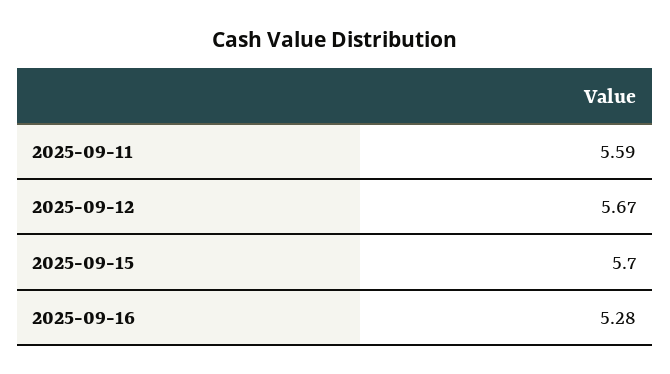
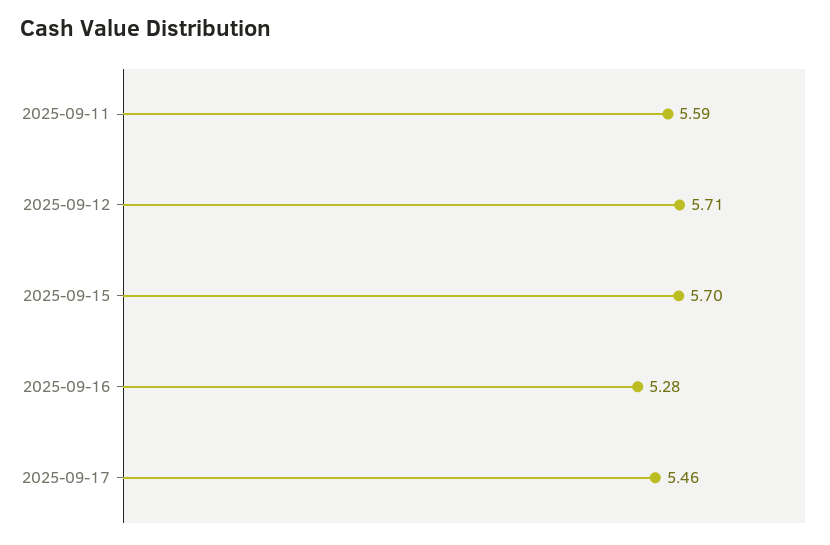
2025-09-12: 5.67 -> 5.71
2025-09-17: none -> 5.46

